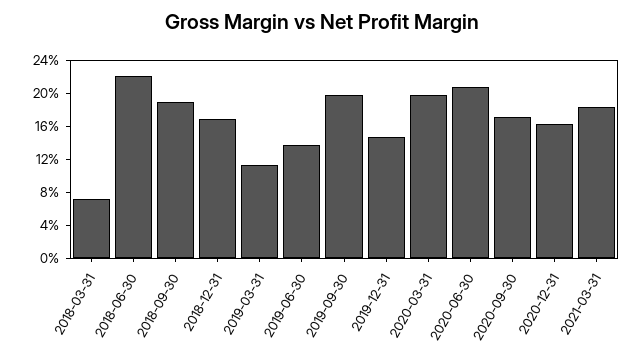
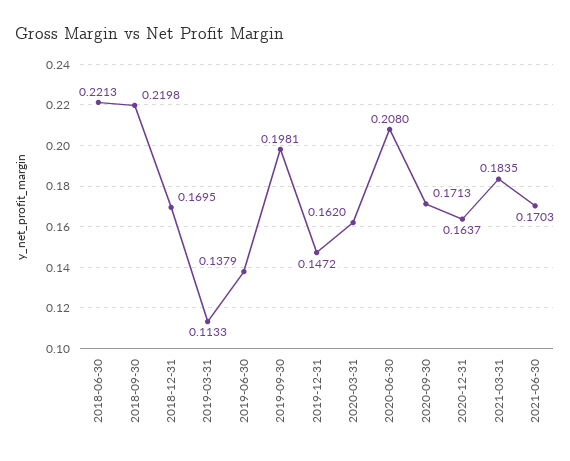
2018-03-31: 0.07 -> none
2018-09-30: 0.19 -> 0.2198
2020-03-31: 0.2 -> 0.162
2021-06-30: none -> 0.1703

